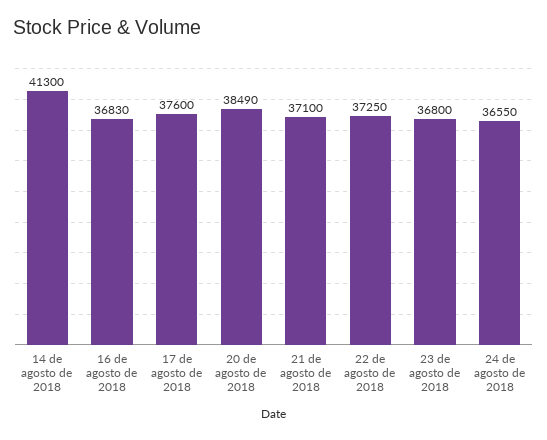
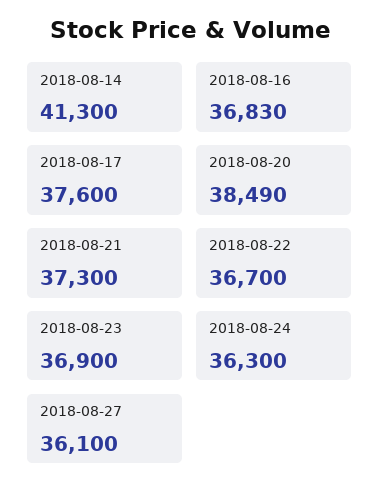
21 de agosto de 2018: 37100 -> 37300
22 de agosto de 2018: 37250 -> 36700
23 de agosto de 2018: 36800 -> 36900
24 de agosto de 2018: 36550 -> 36300
2018-08-27: none -> 36100

